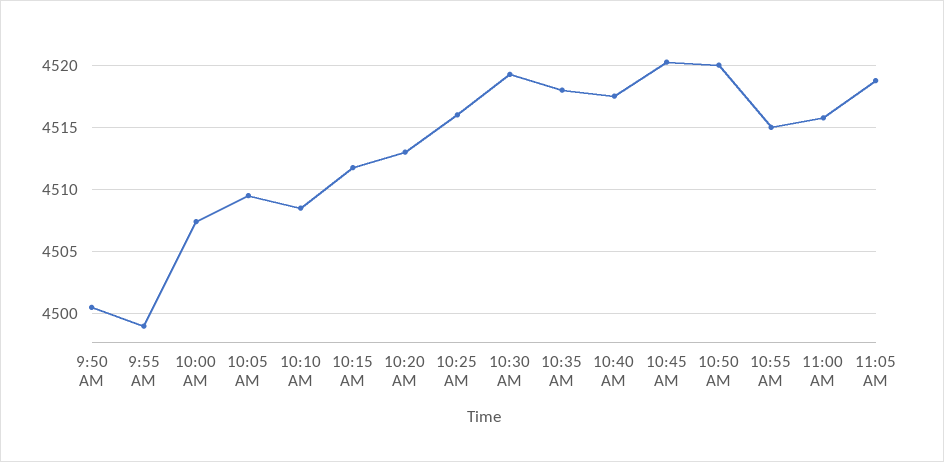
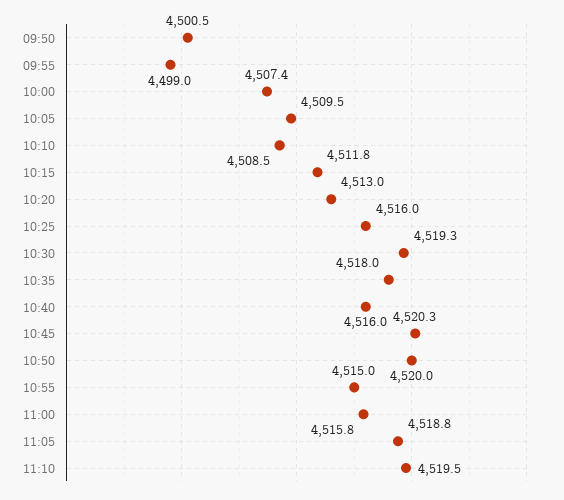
10:40 AM: 4517.5 -> 4516
11:10: none -> 4519.5

